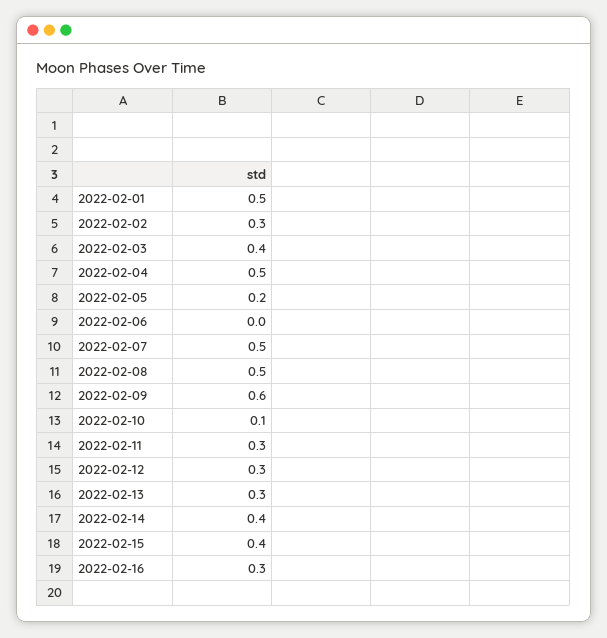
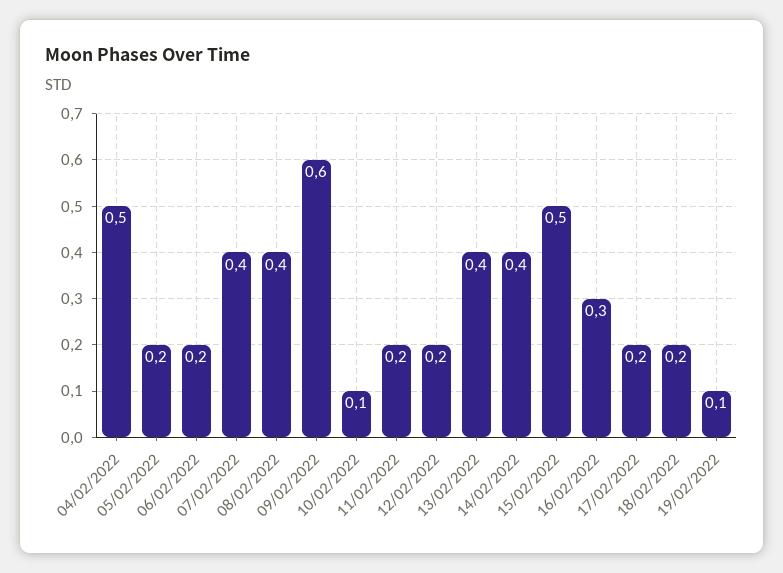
2022-02-01: 0.5 -> none
2022-02-02: 0.3 -> none
2022-02-03: 0.4 -> none
2022-02-06: 0 -> 0.2
2022-02-07: 0.5 -> 0.4
2022-02-08: 0.5 -> 0.4
2022-02-11: 0.3 -> 0.2
2022-02-12: 0.3 -> 0.2
2022-02-13: 0.3 -> 0.4
2022-02-15: 0.4 -> 0.5
17/02/2022: none -> 0.2
18/02/2022: none -> 0.2
19/02/2022: none -> 0.1

